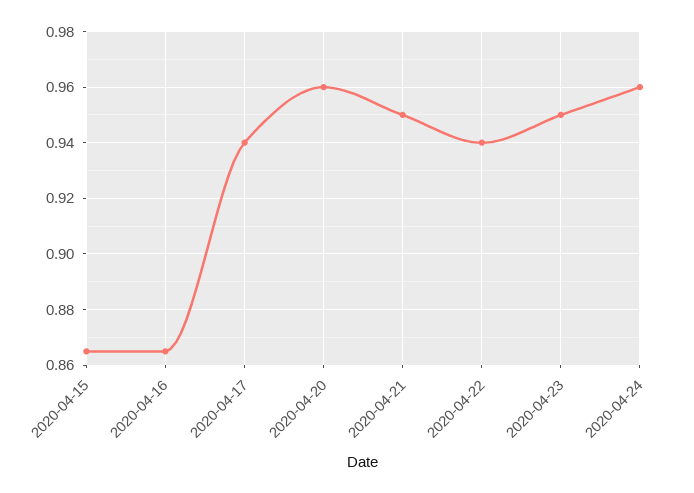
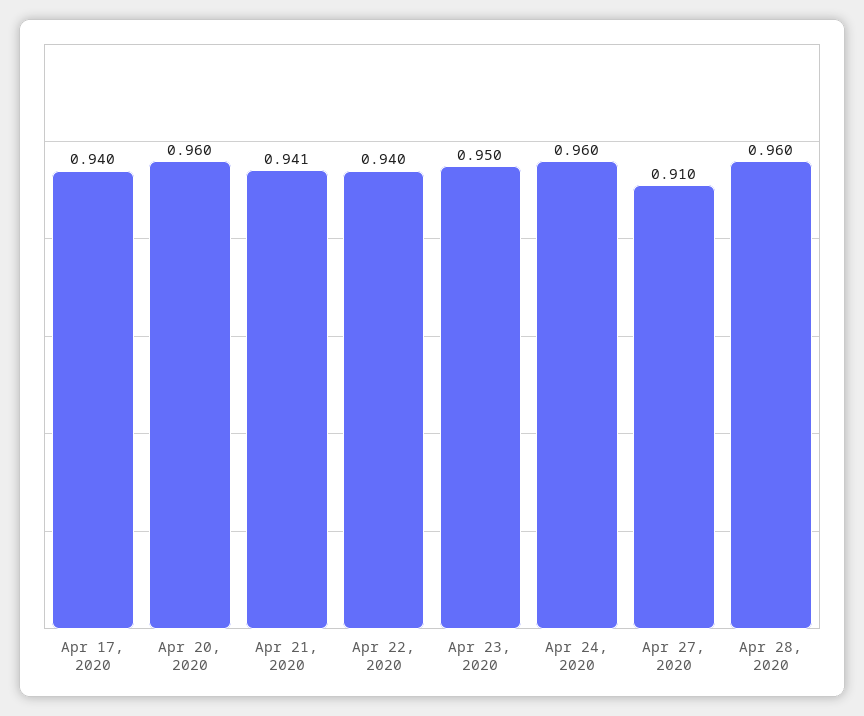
2020-04-15: 0.865 -> none
2020-04-16: 0.865 -> none
2020-04-21: 0.95 -> 0.941
Apr 27, 2020: none -> 0.91
Apr 28, 2020: none -> 0.96

